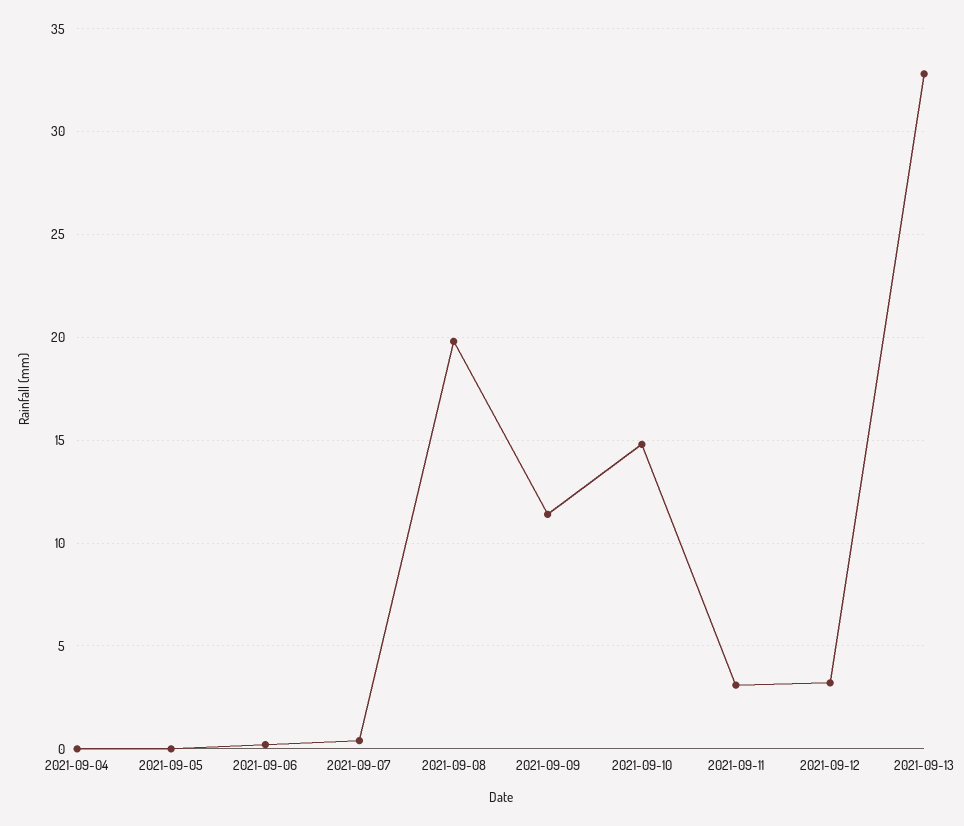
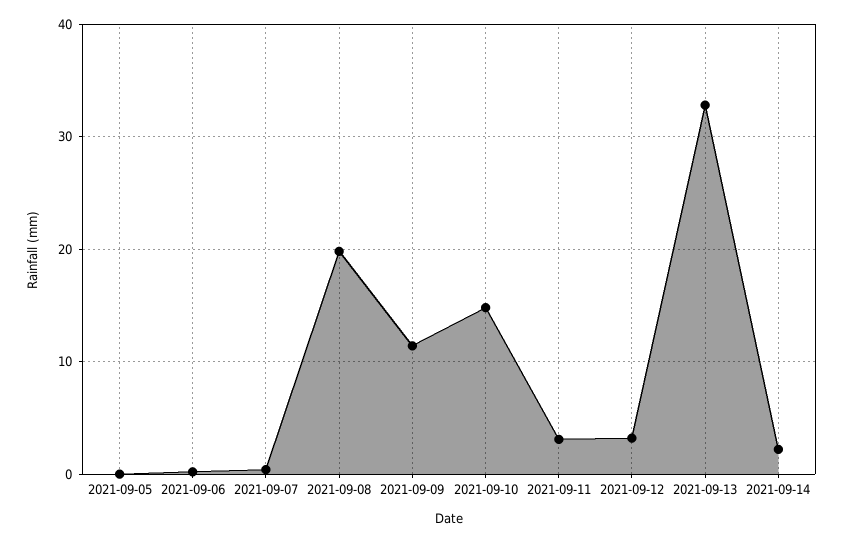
2021-09-04: 0 -> none
2021-09-14: none -> 2

